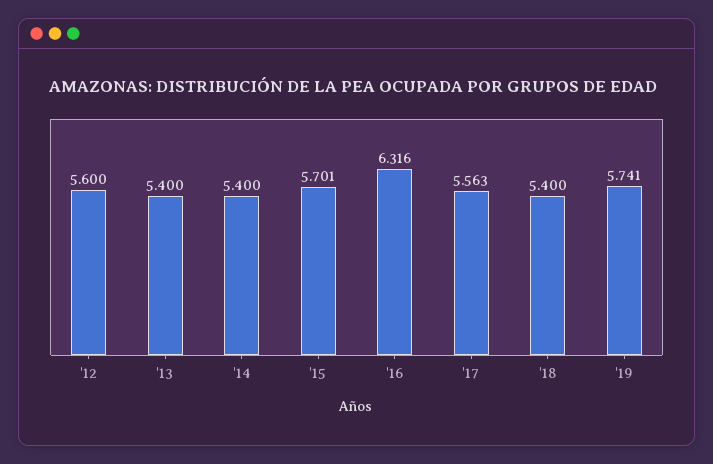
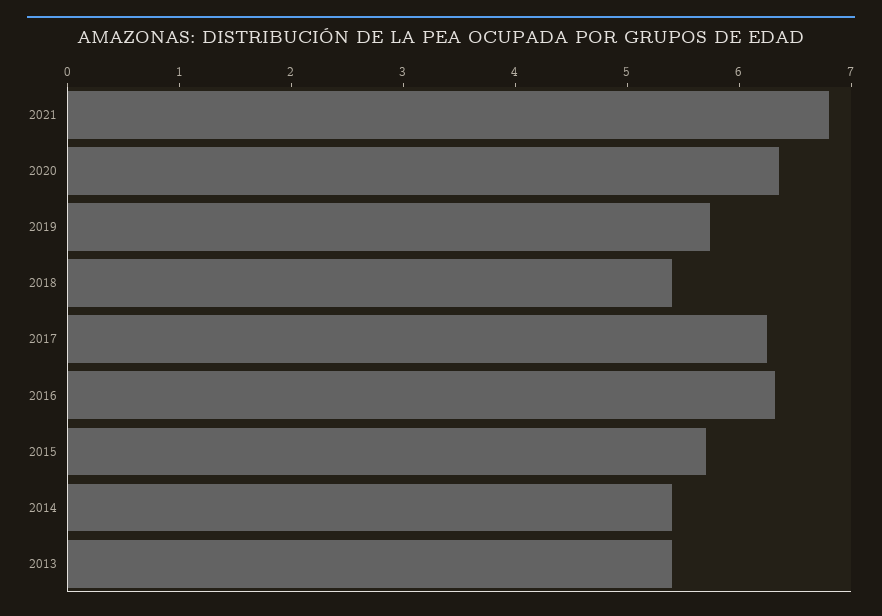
'12: 5.6 -> none
'17: 5.563 -> 6.2
2021: none -> 6.8
2020: none -> 6.4

